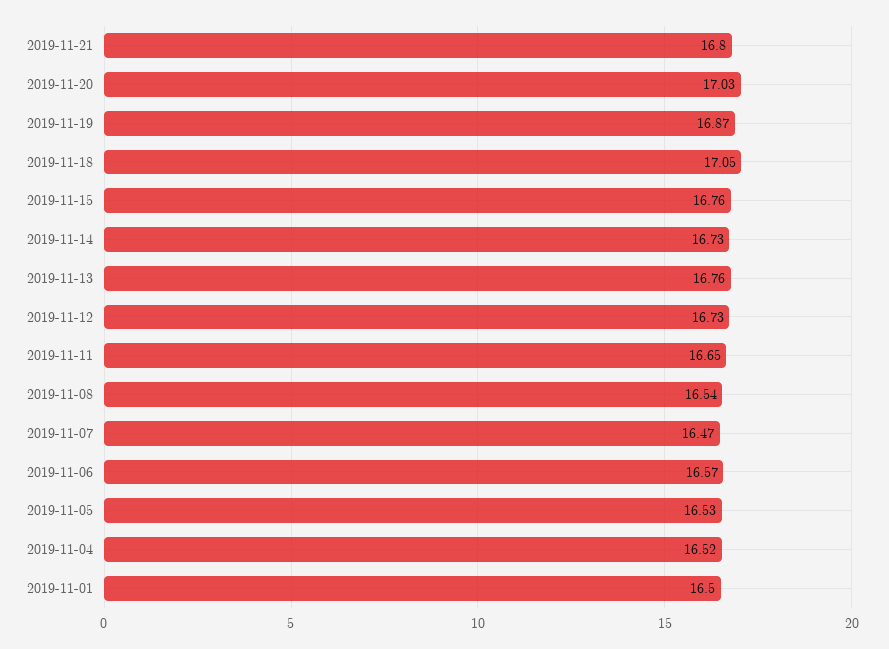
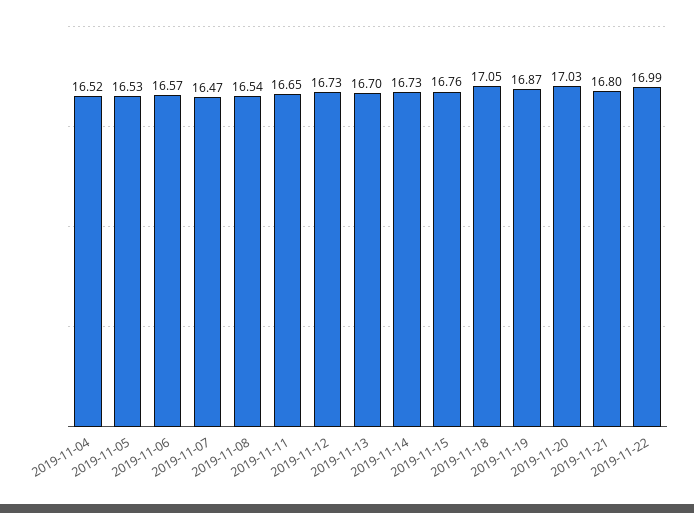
2019-11-13: 16.76 -> 16.7
2019-11-01: 16.5 -> none
2019-11-22: none -> 16.99

